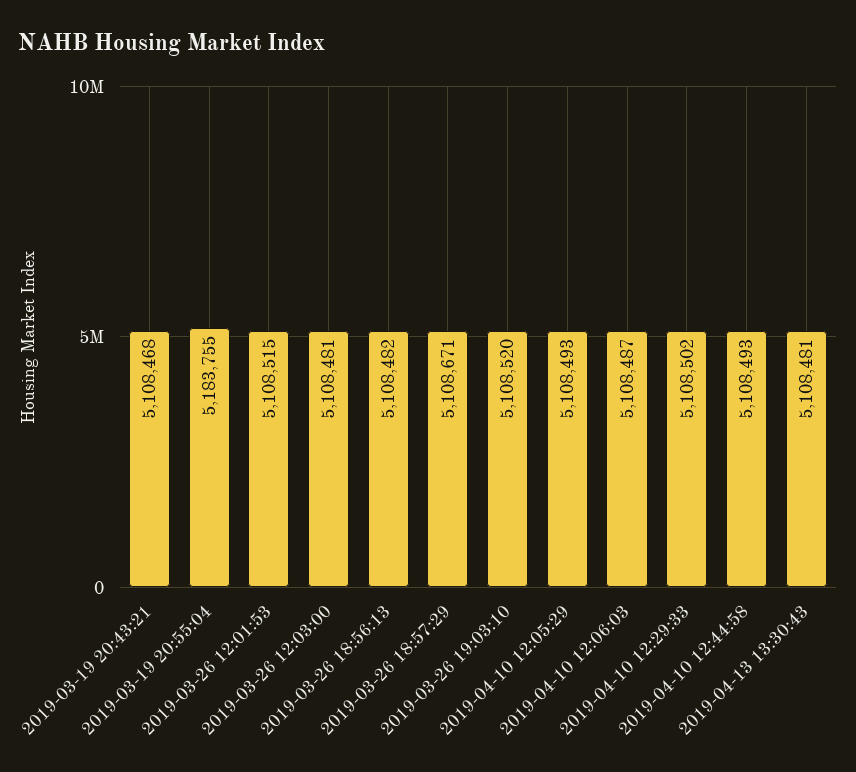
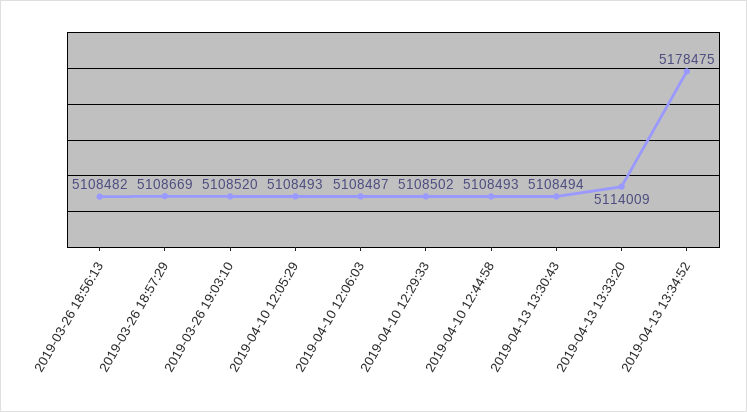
2019-03-19 20:43:21: 5108468 -> none
2019-03-19 20:55:04: 5183755 -> none
2019-03-26 12:01:53: 5108515 -> none
2019-03-26 12:03:00: 5108481 -> none
2019-03-26 18:57:29: 5108671 -> 5108669
2019-04-13 13:30:43: 5108481 -> 5108494
2019-04-13 13:33:20: none -> 5114009
2019-04-13 13:34:52: none -> 5178475

